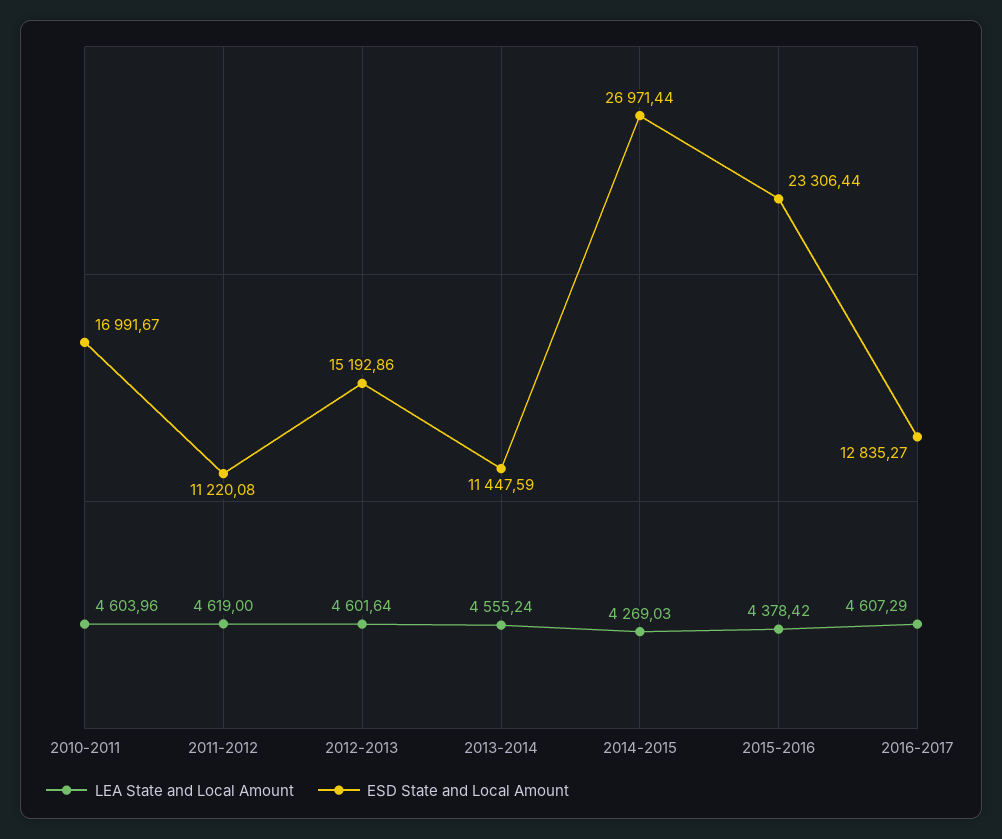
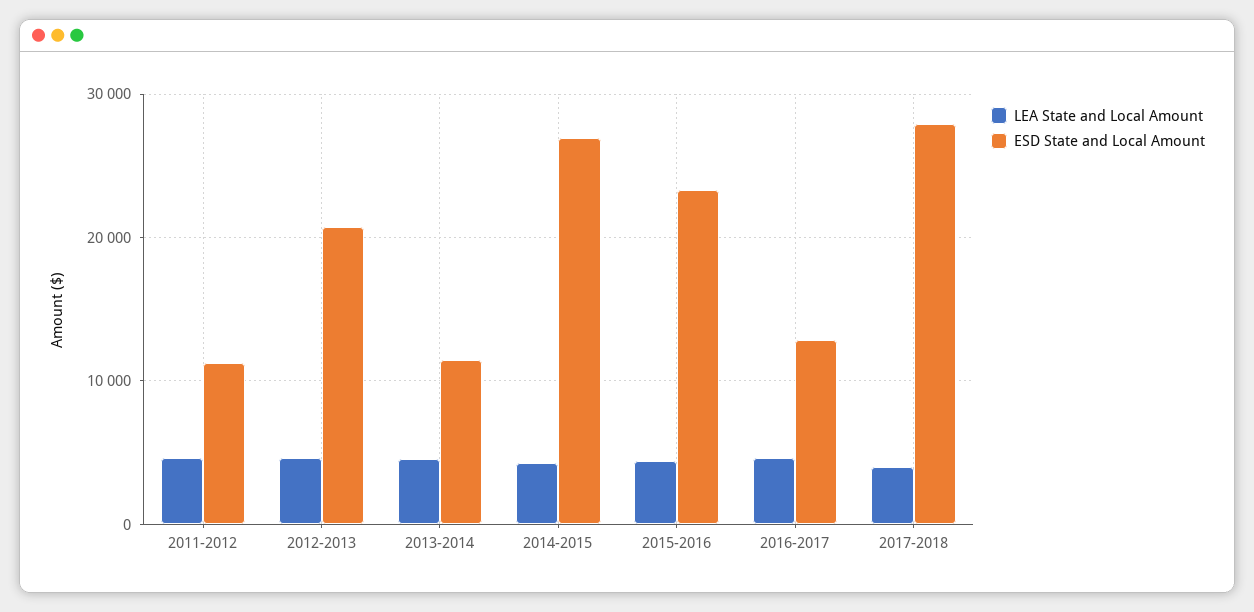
LEA State and Local Amount, 2010-2011: 4603.96 -> none
ESD State and Local Amount, 2010-2011: 16991.67 -> none
ESD State and Local Amount, 2012-2013: 15192.86 -> 21000
LEA State and Local Amount, 2017-2018: none -> 4000
ESD State and Local Amount, 2017-2018: none -> 28000

